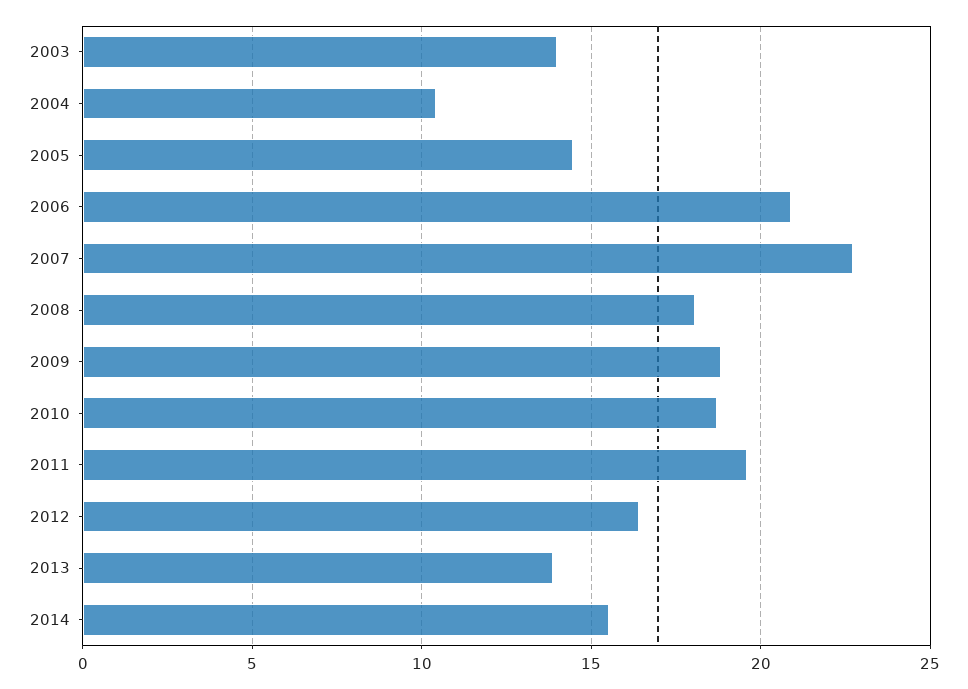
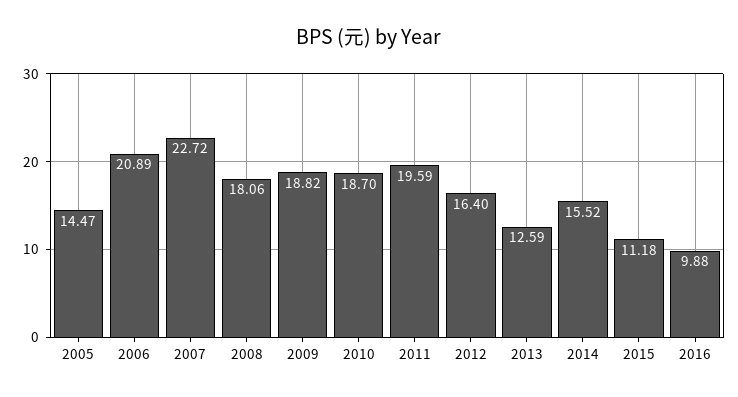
2003: 14 -> none
2004: 10.5 -> none
2013: 14 -> 12.59
2015: none -> 11.18
2016: none -> 9.88

